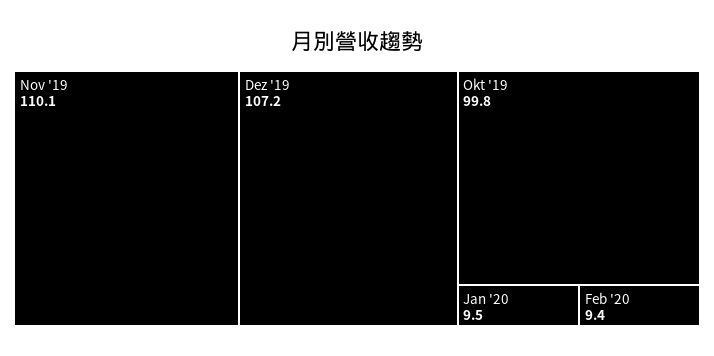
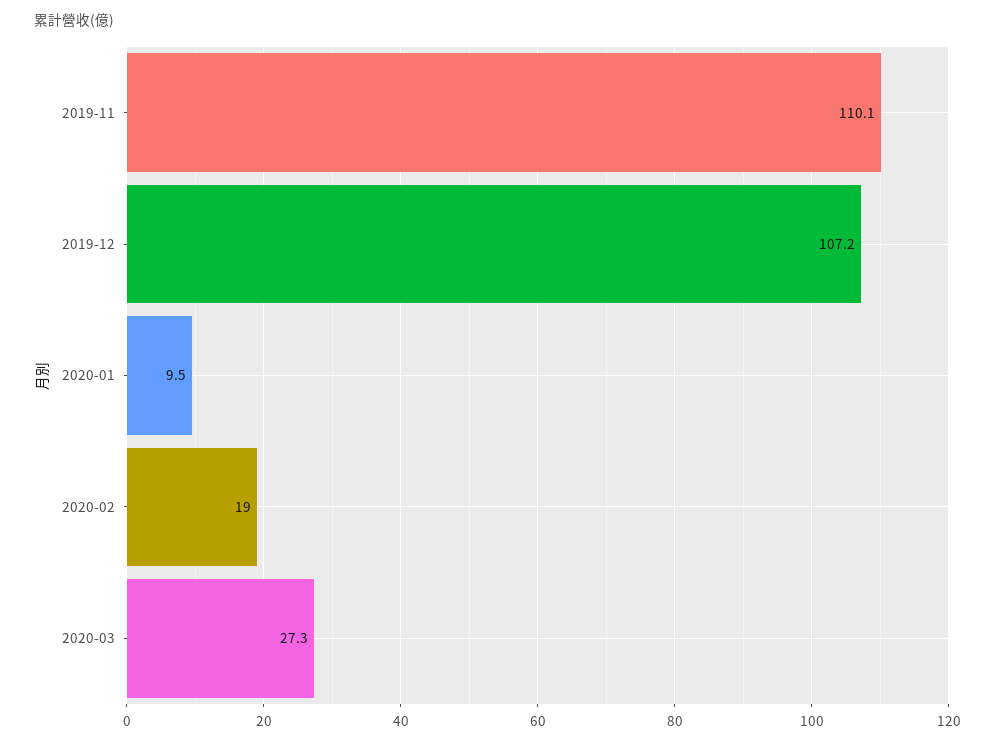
Okt '19: 99.8 -> none
Feb '20: 9.4 -> 19
2020-03: none -> 27.3

